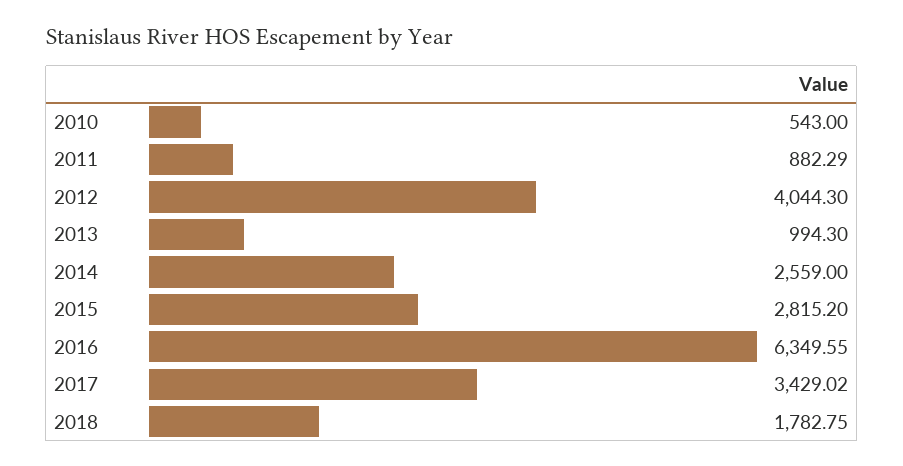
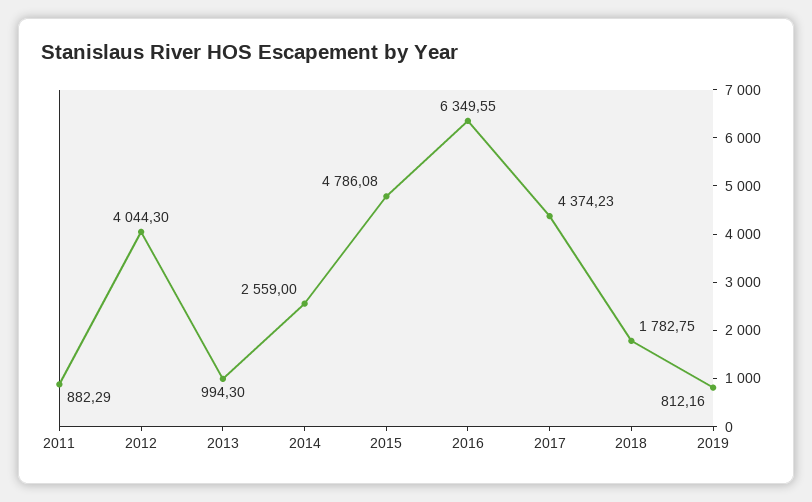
2010: 543 -> none
2015: 2815.2 -> 4786.08
2017: 3429.02 -> 4374.23
2019: none -> 812.16

